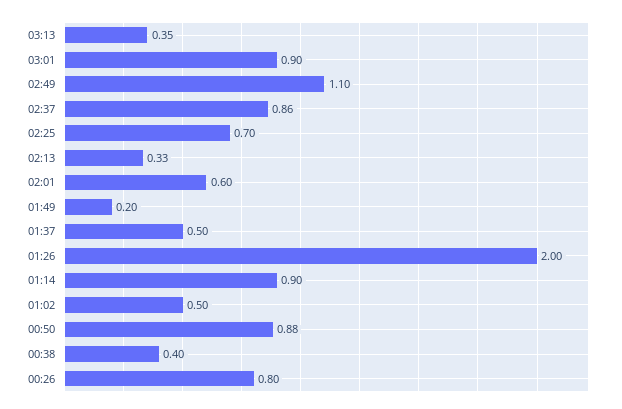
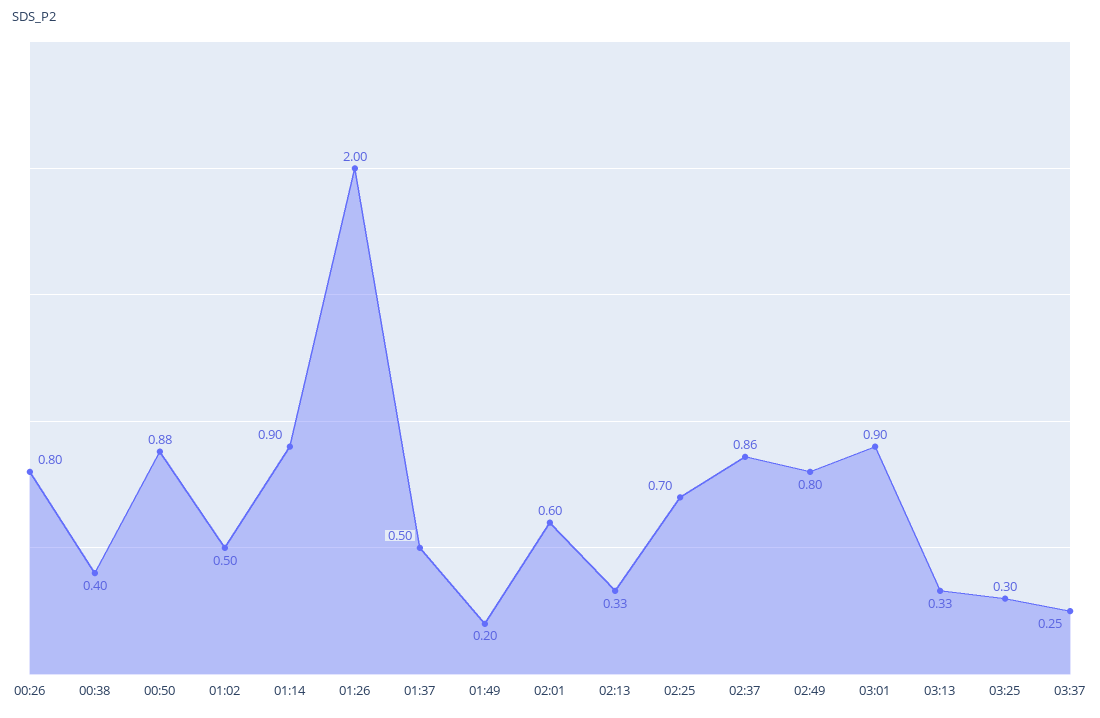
03:13: 0.35 -> 0.33
02:49: 1.1 -> 0.8
03:25: none -> 0.3
03:37: none -> 0.25

